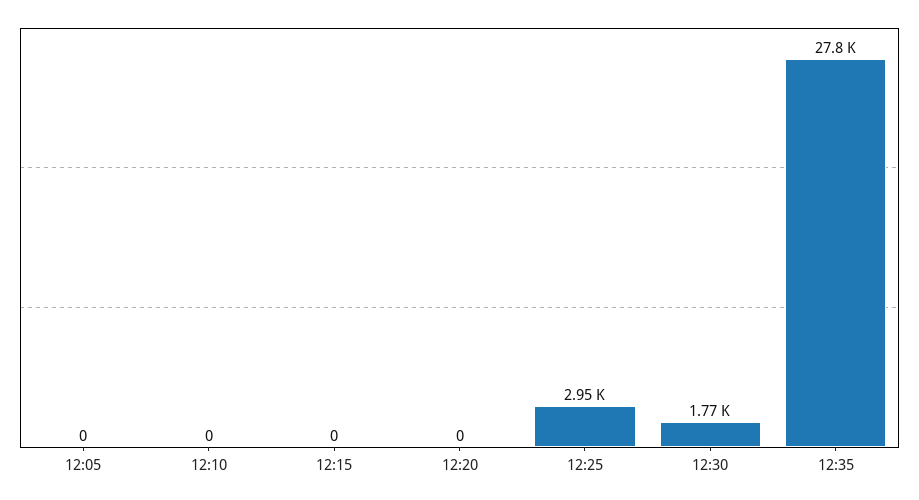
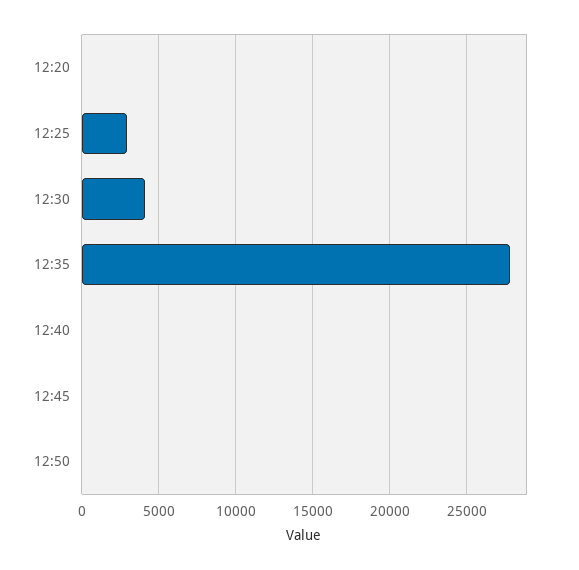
12:05: 0 -> none
12:10: 0 -> none
12:15: 0 -> none
12:30: 1770 -> 4000
12:40: none -> 0
12:45: none -> 0
12:50: none -> 0

